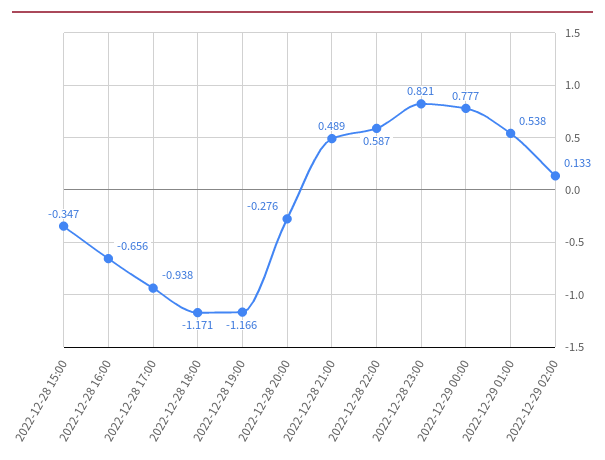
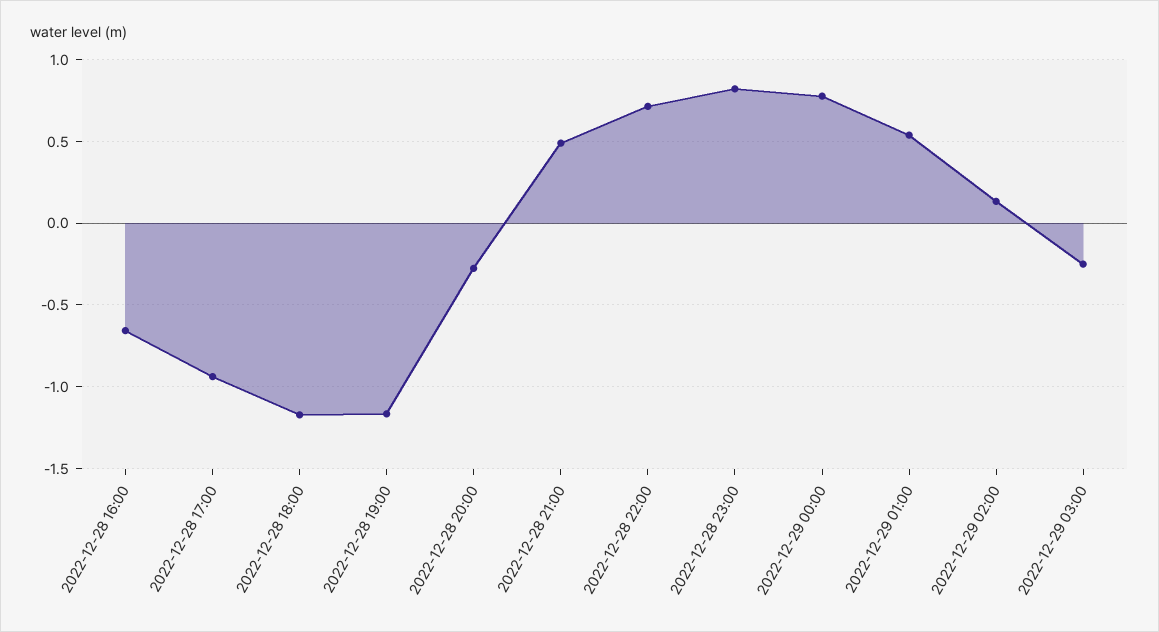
2022-12-28 15:00: -0.347 -> none
2022-12-28 22:00: 0.587 -> 0.7
2022-12-29 03:00: none -> -0.25

